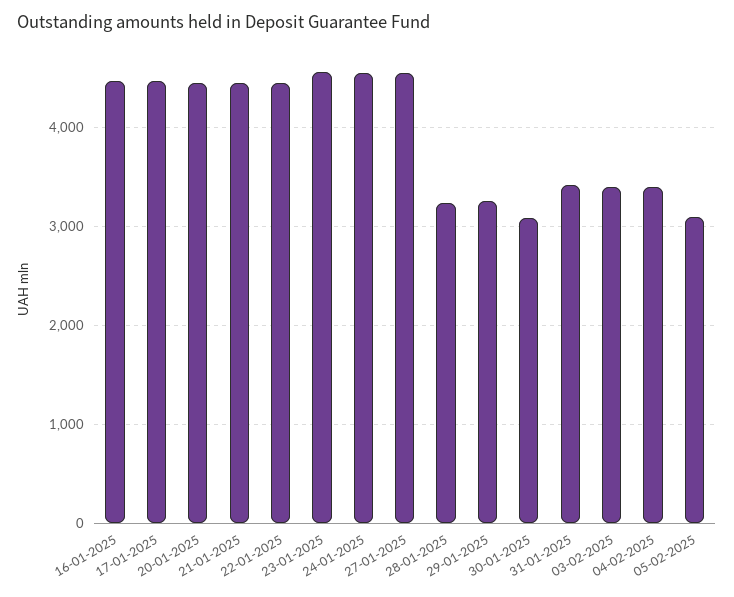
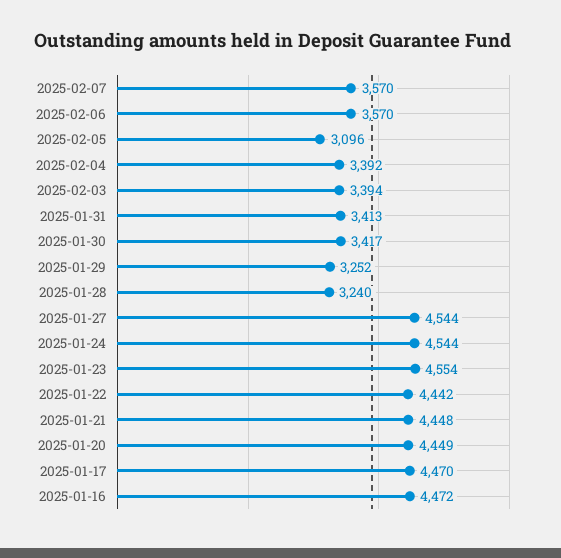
30-01-2025: 3100 -> 3417
2025-02-07: none -> 3570
2025-02-06: none -> 3570

